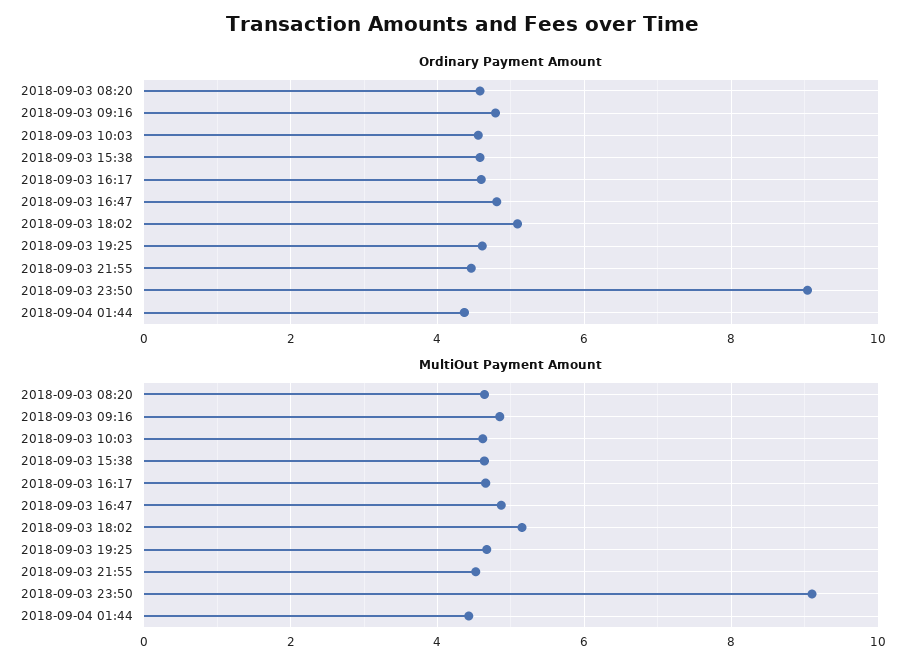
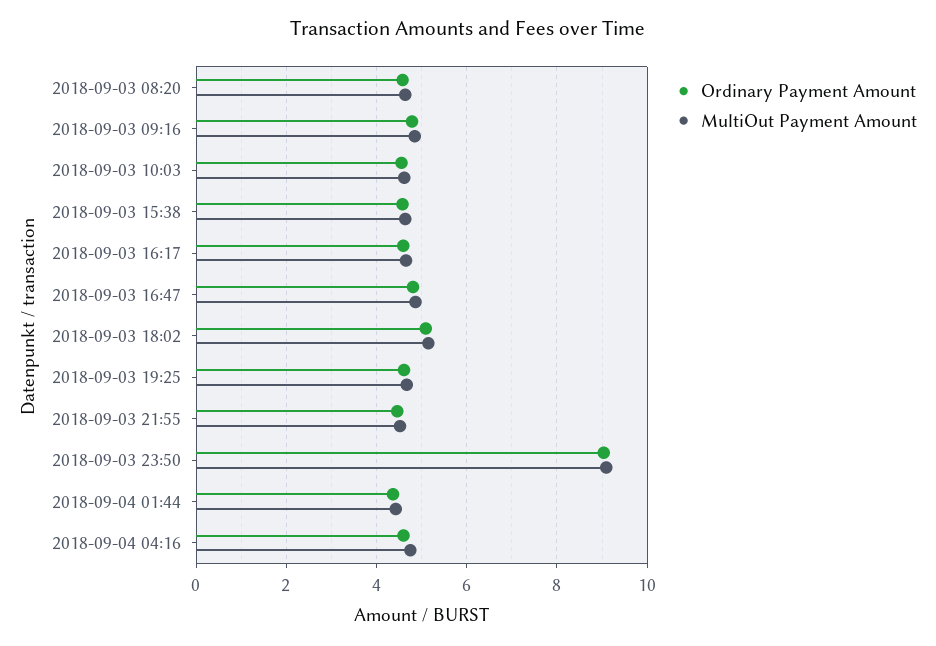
Ordinary Payment Amount, 2018-09-04 04:16: none -> 4.6
MultiOut Payment Amount, 2018-09-04 04:16: none -> 4.8

